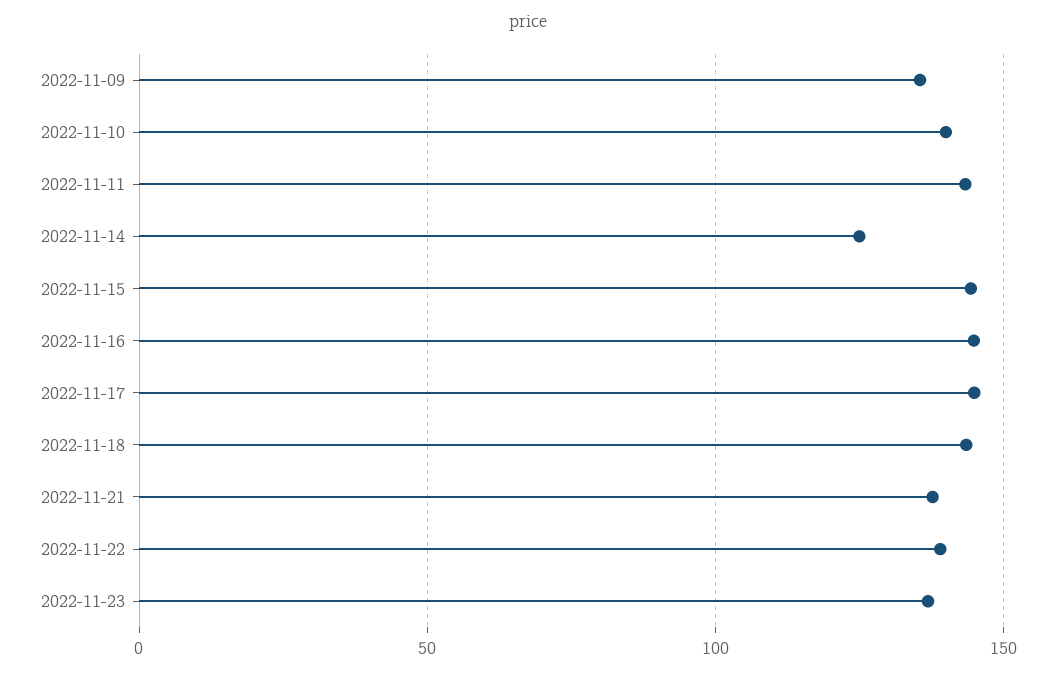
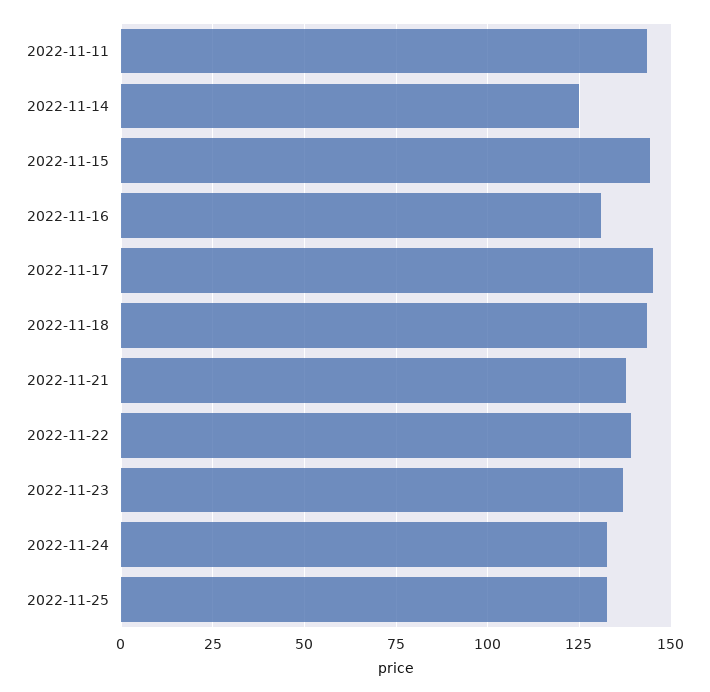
2022-11-09: 135 -> none
2022-11-10: 140 -> none
2022-11-16: 145 -> 130
2022-11-24: none -> 132.5
2022-11-25: none -> 132.5

